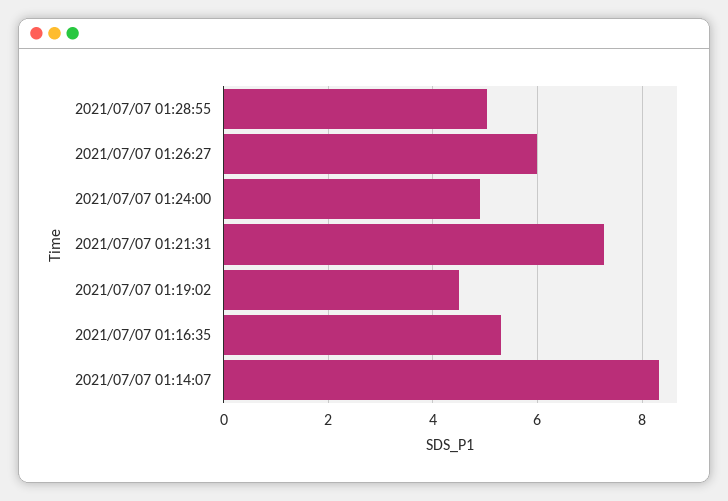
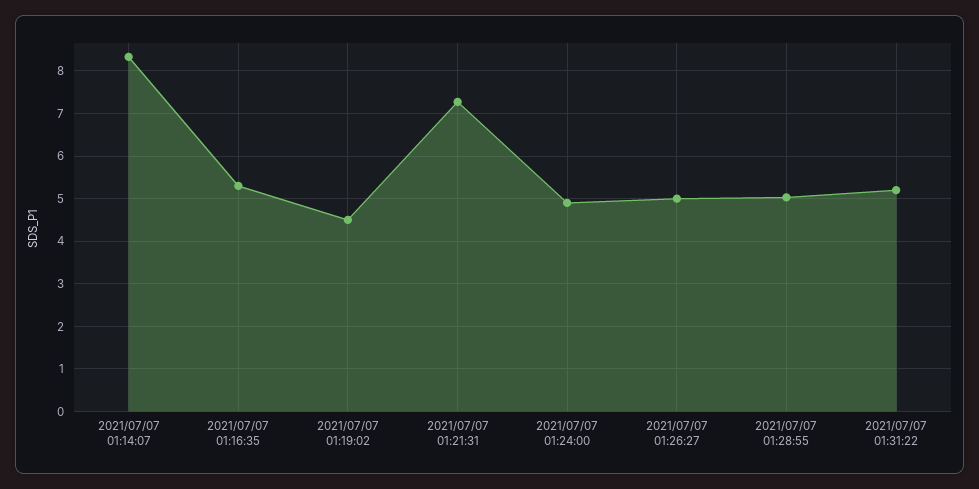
2021/07/07 01:26:27: 6 -> 5
2021/07/07 01:31:22: none -> 5.2

